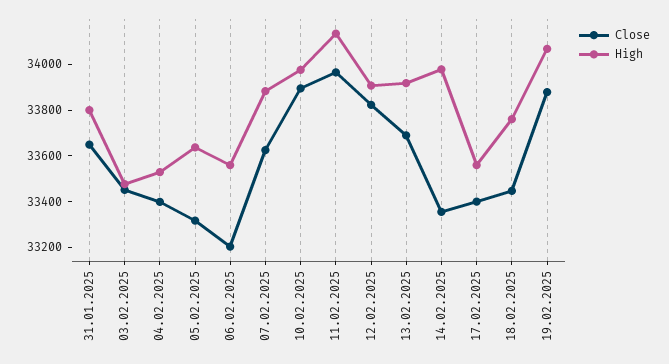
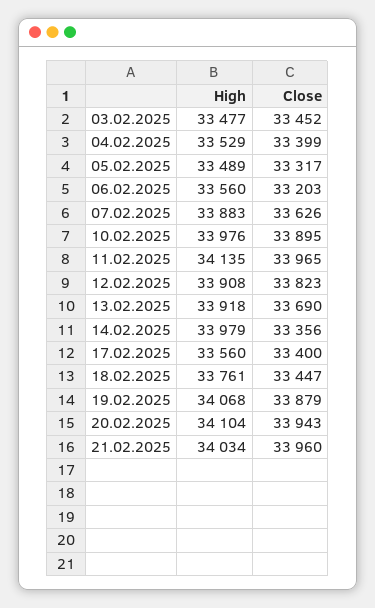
Close, 31.01.2025: 33650 -> none
High, 31.01.2025: 33800 -> none
High, 05.02.2025: 33650 -> 33489
High, 20.02.2025: none -> 34104
Close, 20.02.2025: none -> 33943
High, 21.02.2025: none -> 34034
Close, 21.02.2025: none -> 33960

